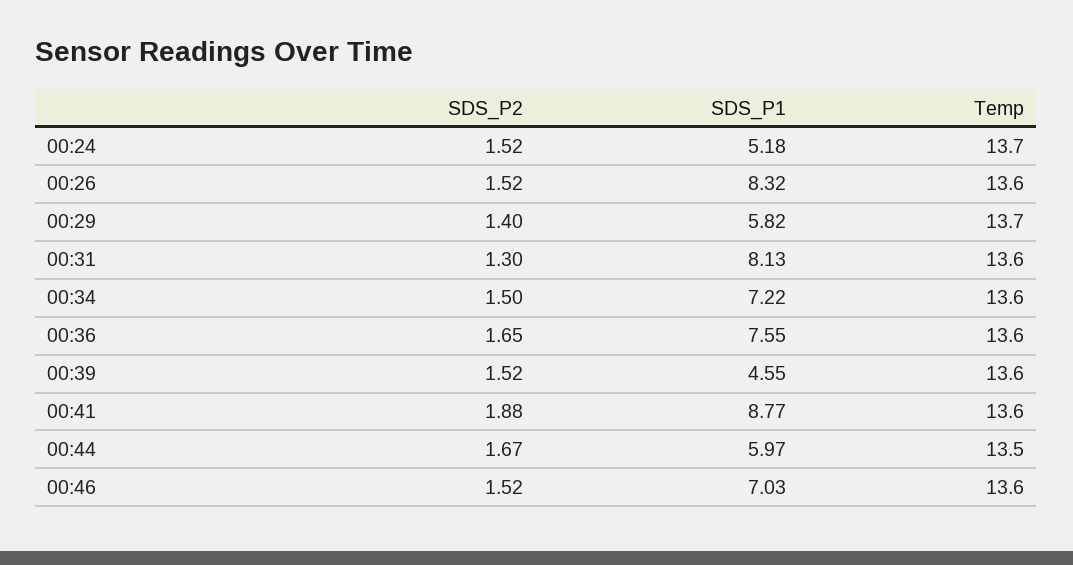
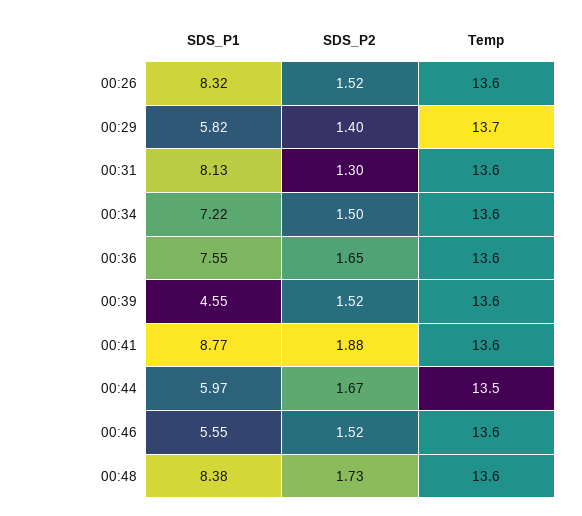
SDS_P2, 00:24: 1.52 -> none
SDS_P1, 00:24: 5.18 -> none
Temp, 00:24: 13.7 -> none
SDS_P1, 00:46: 7.03 -> 5.55
SDS_P1, 00:48: none -> 8.38
SDS_P2, 00:48: none -> 1.73
Temp, 00:48: none -> 13.6

